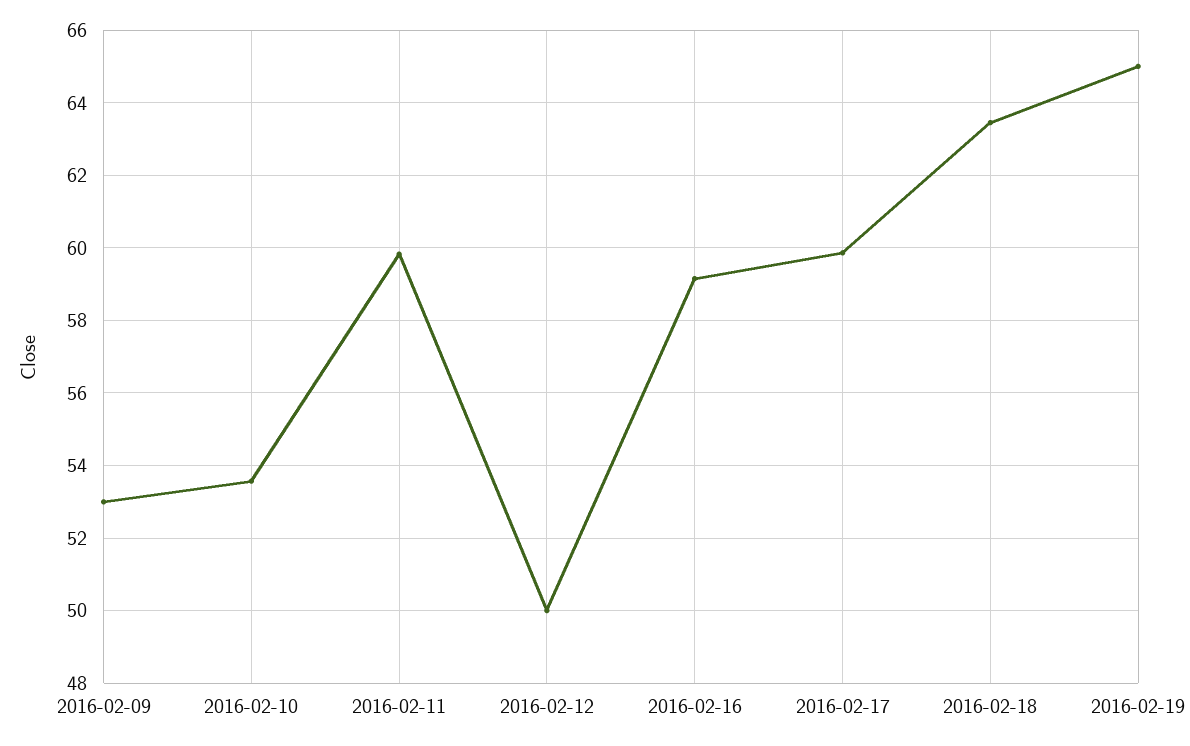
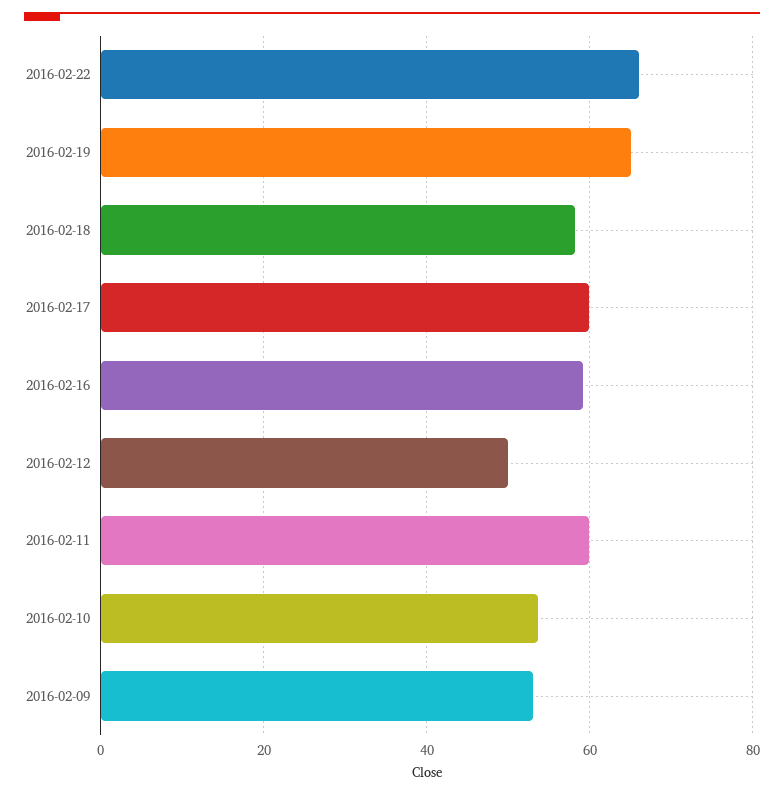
2016-02-18: 63.4 -> 58
2016-02-22: none -> 66

